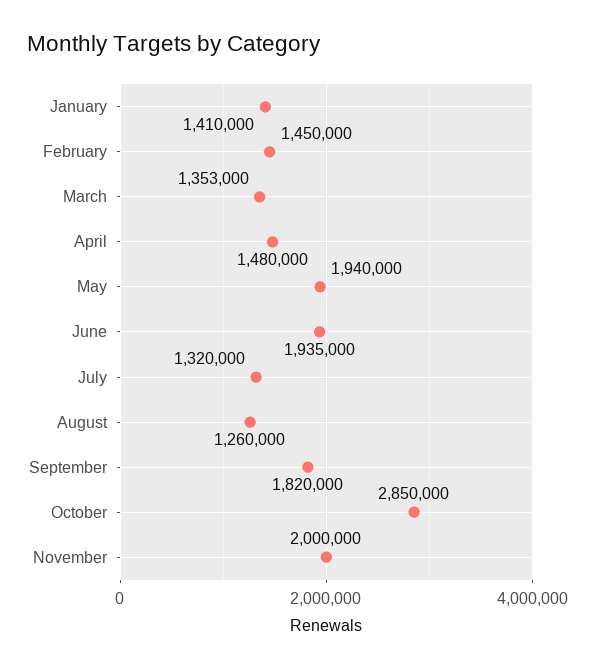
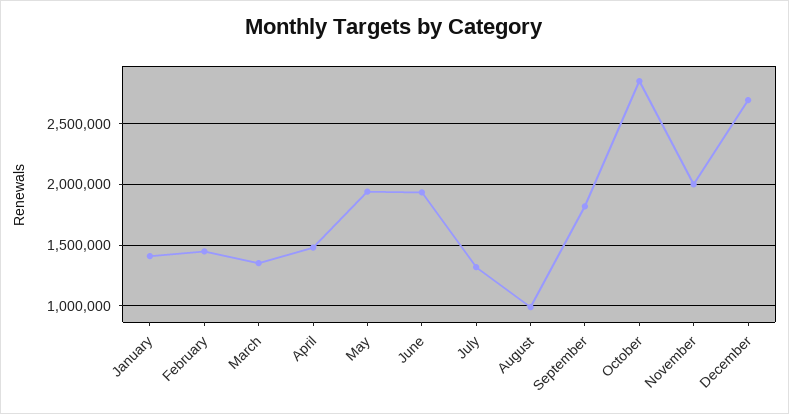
August: 1260000 -> 1000000
December: none -> 2700000

